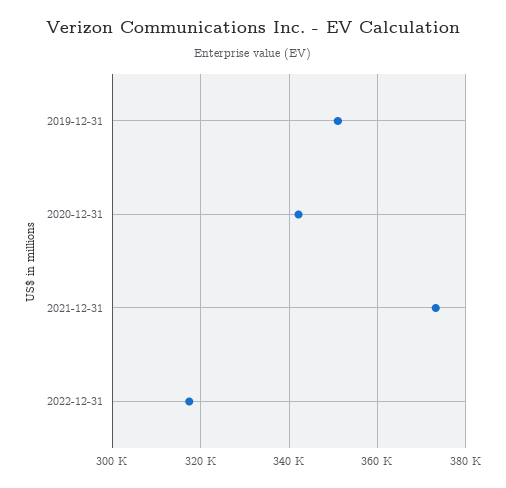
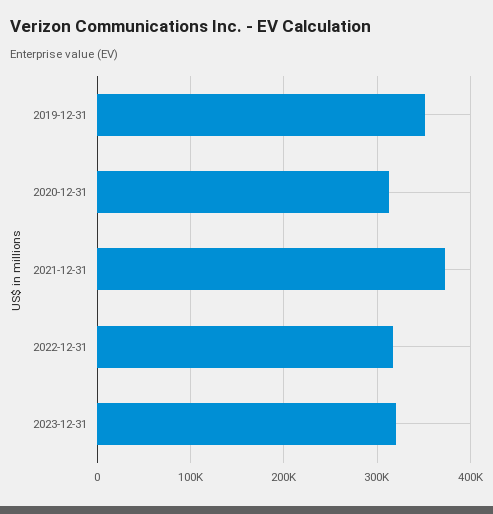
2020-12-31: 342000 -> 310000
2023-12-31: none -> 320000

